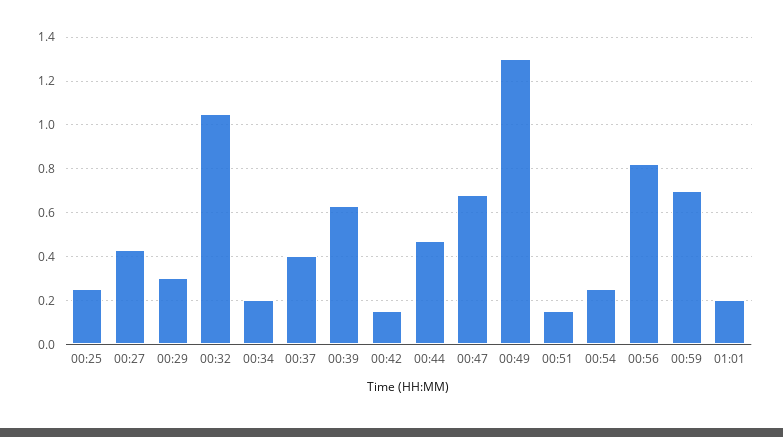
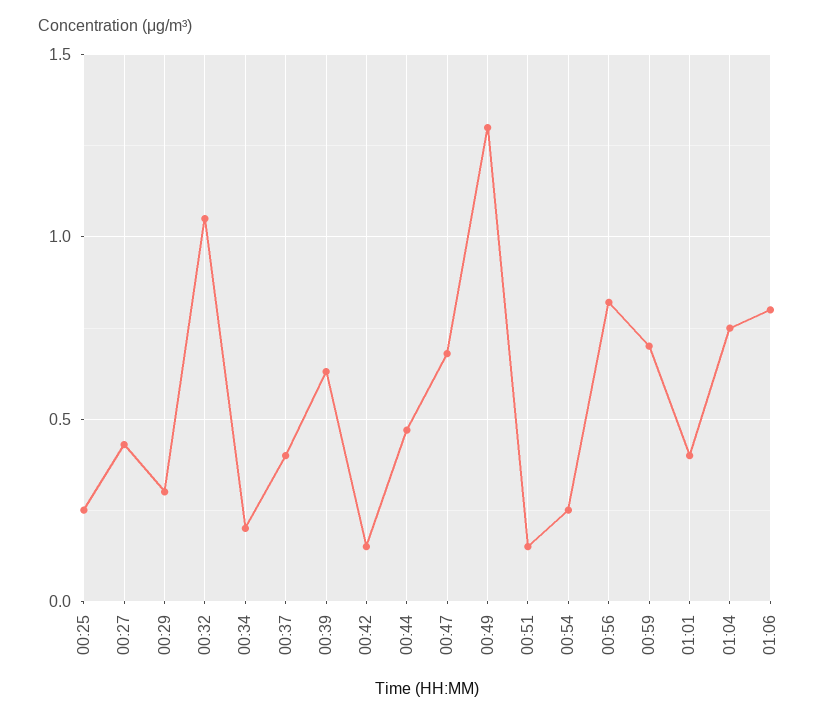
01:01: 0.2 -> 0.4
01:04: none -> 0.75
01:06: none -> 0.8

